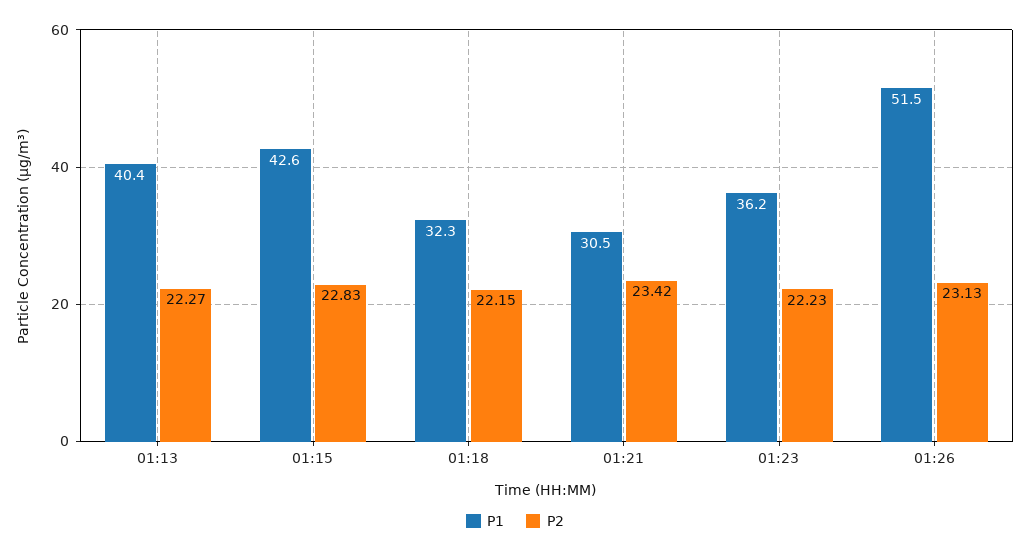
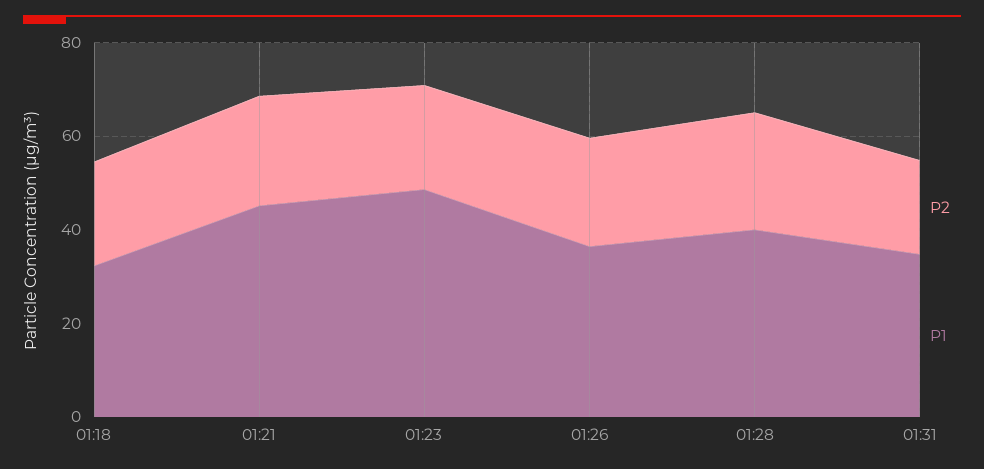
P1, 01:13: 40.4 -> none
P2, 01:13: 22.27 -> none
P1, 01:15: 42.6 -> none
P2, 01:15: 22.83 -> none
P1, 01:21: 30.5 -> 45
P1, 01:23: 36.2 -> 50
P1, 01:26: 51.5 -> 35
P2, 01:28: none -> 25
P1, 01:28: none -> 40
P2, 01:31: none -> 20
P1, 01:31: none -> 35

